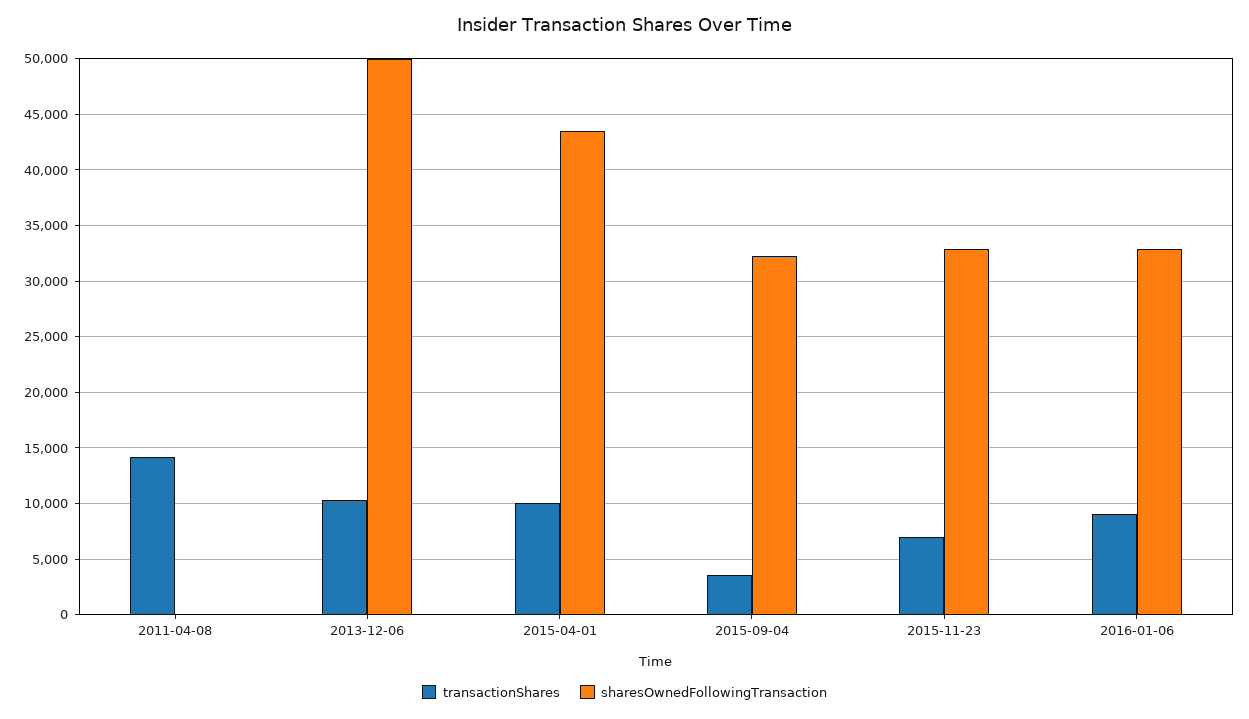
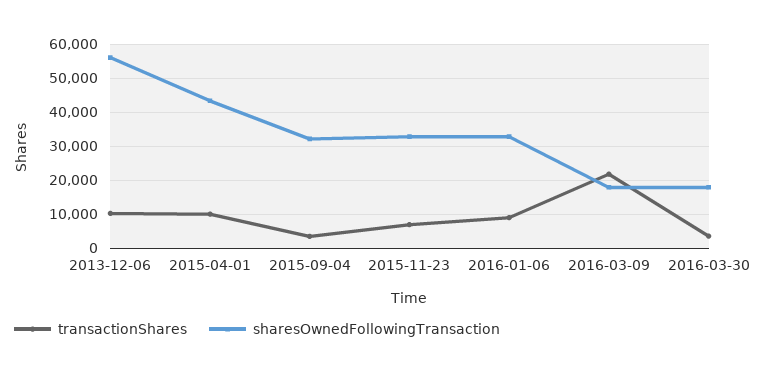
transactionShares, 2011-04-08: 14000 -> none
sharesOwnedFollowingTransaction, 2011-04-08: 0 -> none
sharesOwnedFollowingTransaction, 2013-12-06: 50000 -> 56000
transactionShares, 2016-03-09: none -> 22000
sharesOwnedFollowingTransaction, 2016-03-09: none -> 18000
transactionShares, 2016-03-30: none -> 4000
sharesOwnedFollowingTransaction, 2016-03-30: none -> 18000

